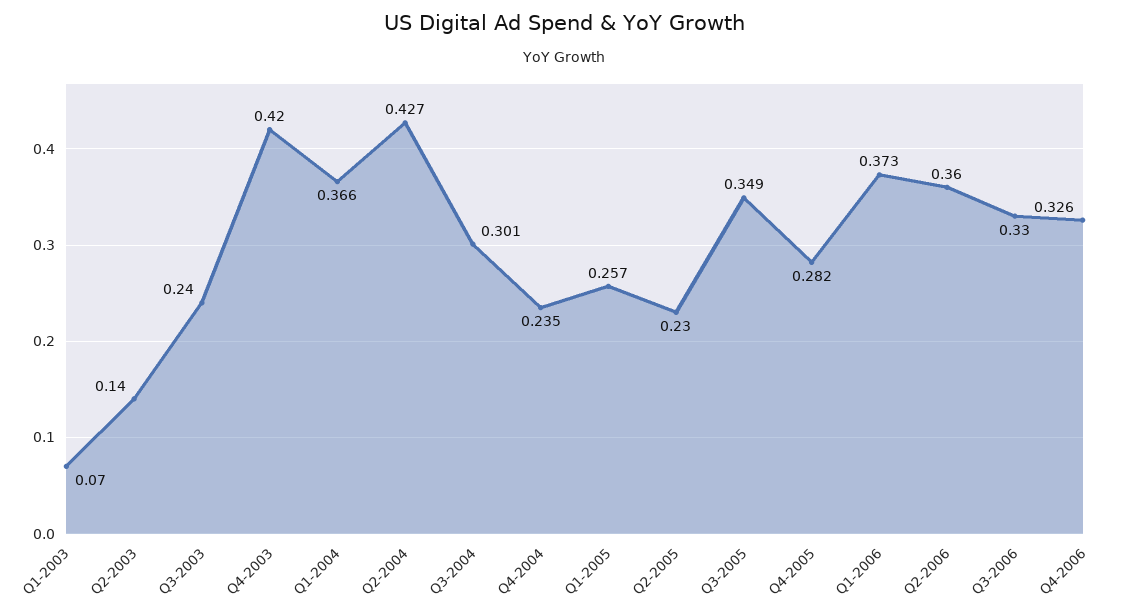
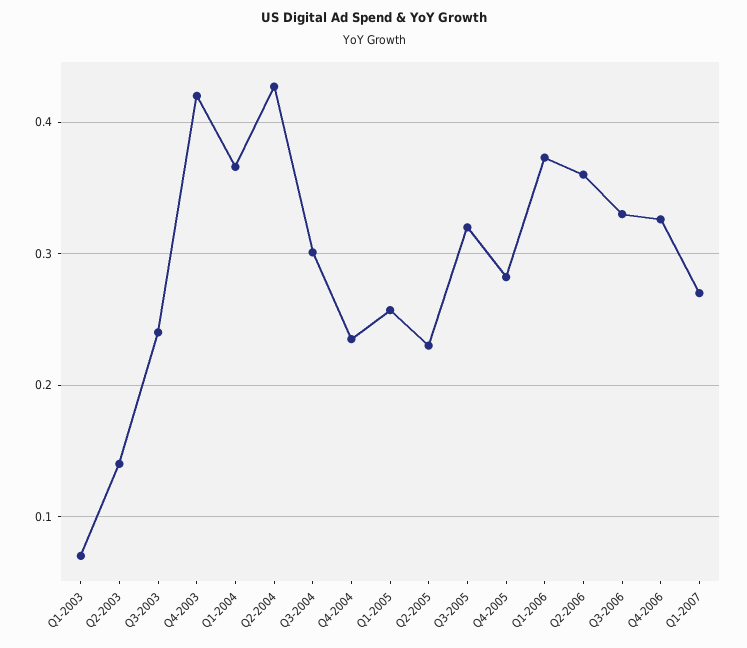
Q3-2005: 0.349 -> 0.32
Q1-2007: none -> 0.27

